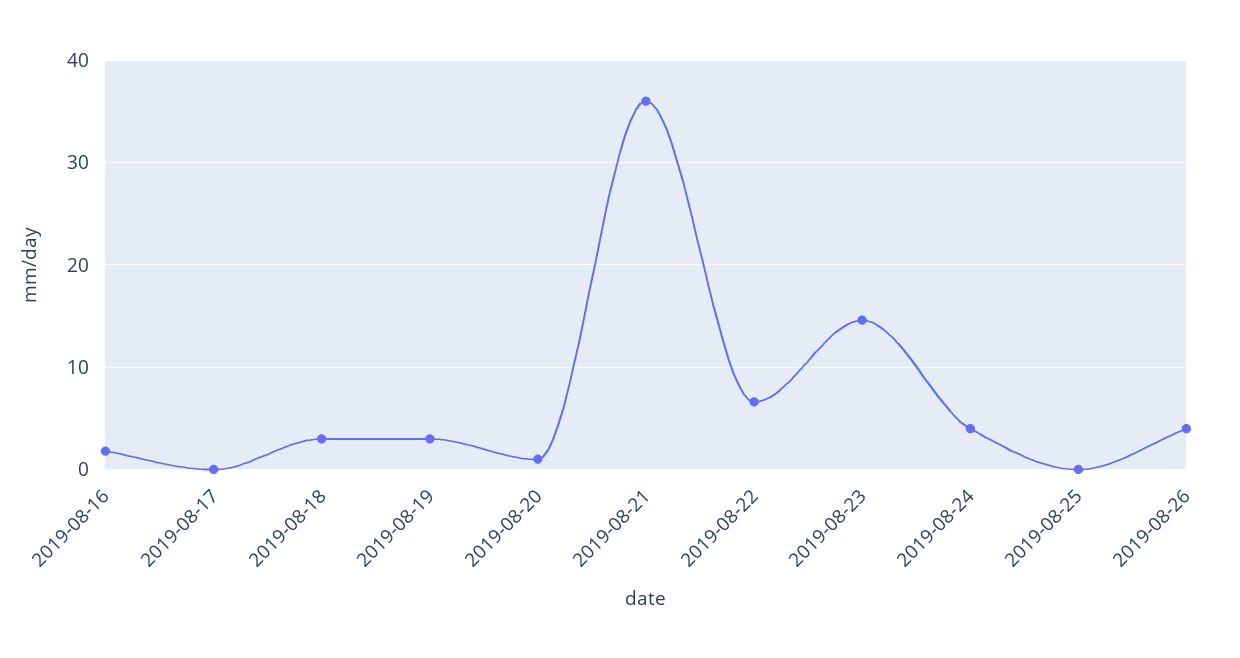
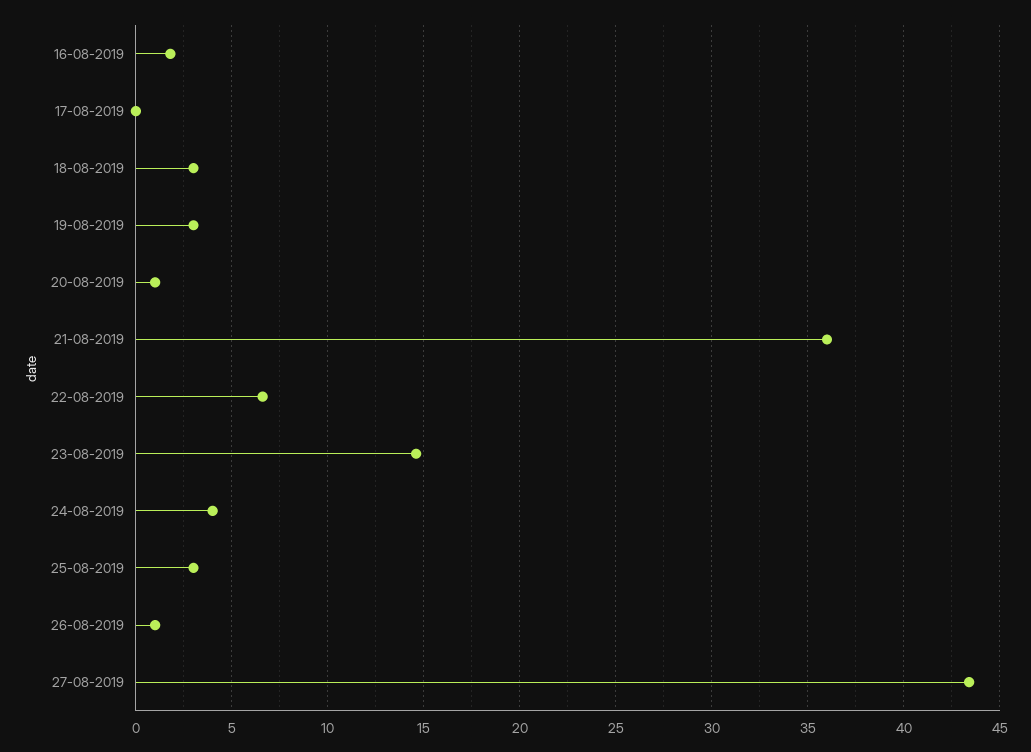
2019-08-25: 0 -> 3
2019-08-26: 4 -> 1
27-08-2019: none -> 43.5

